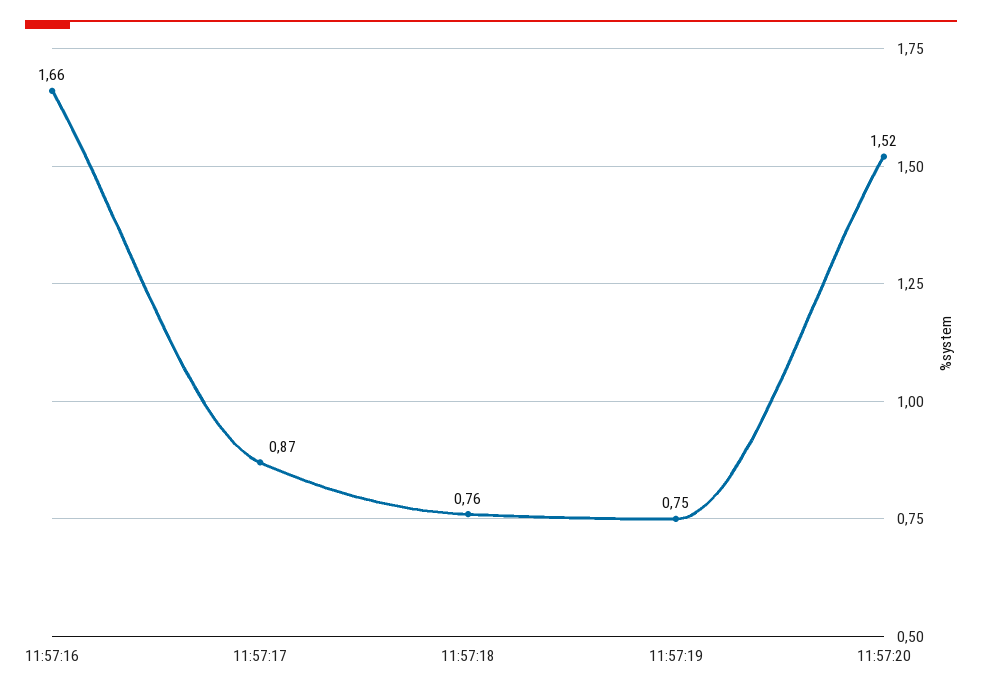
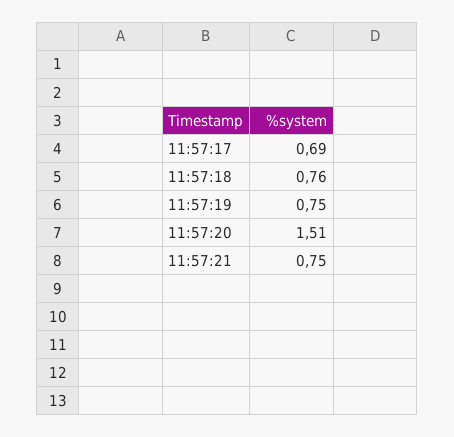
11:57:16: 1.66 -> none
11:57:17: 0.87 -> 0.69
11:57:20: 1.52 -> 1.51
11:57:21: none -> 0.75

